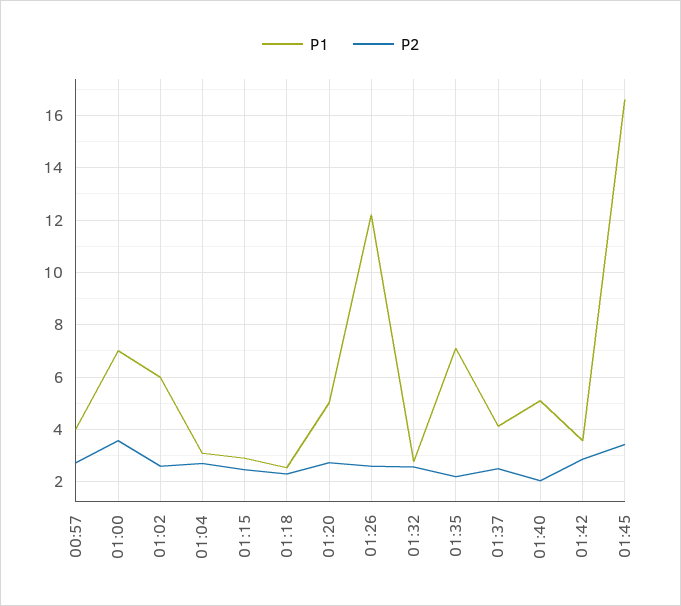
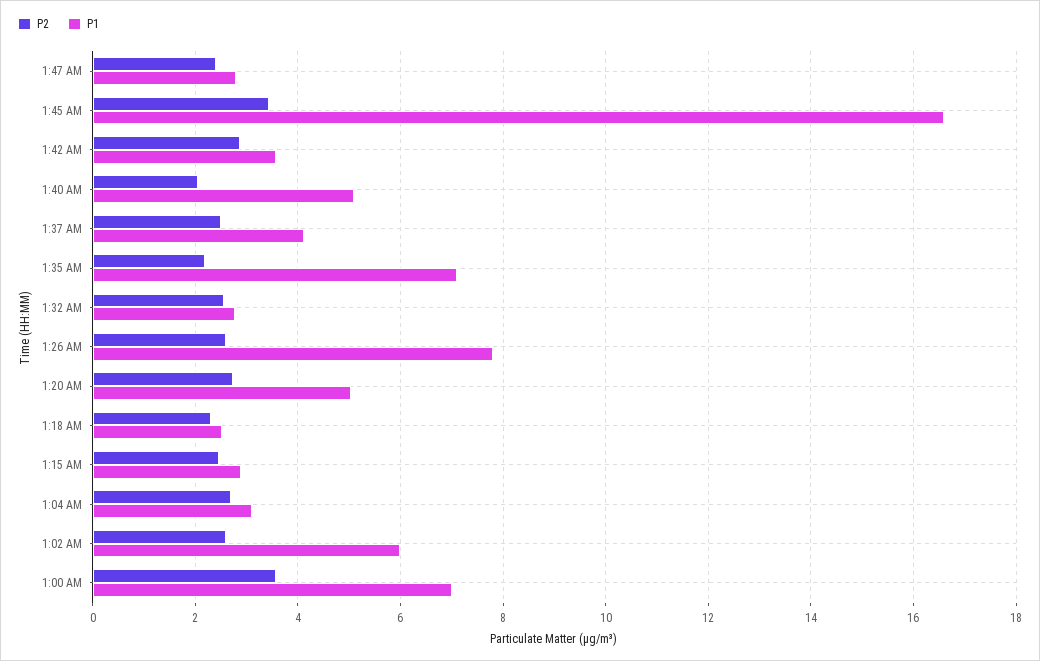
P1, 00:57: 4 -> none
P2, 00:57: 2.75 -> none
P1, 01:26: 12.25 -> 7.8
P2, 1:47 AM: none -> 2.4
P1, 1:47 AM: none -> 2.8

